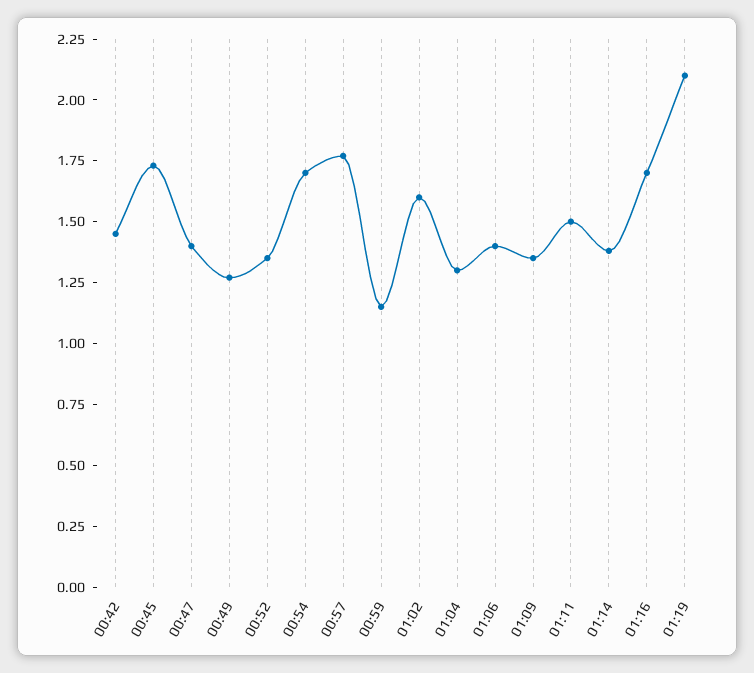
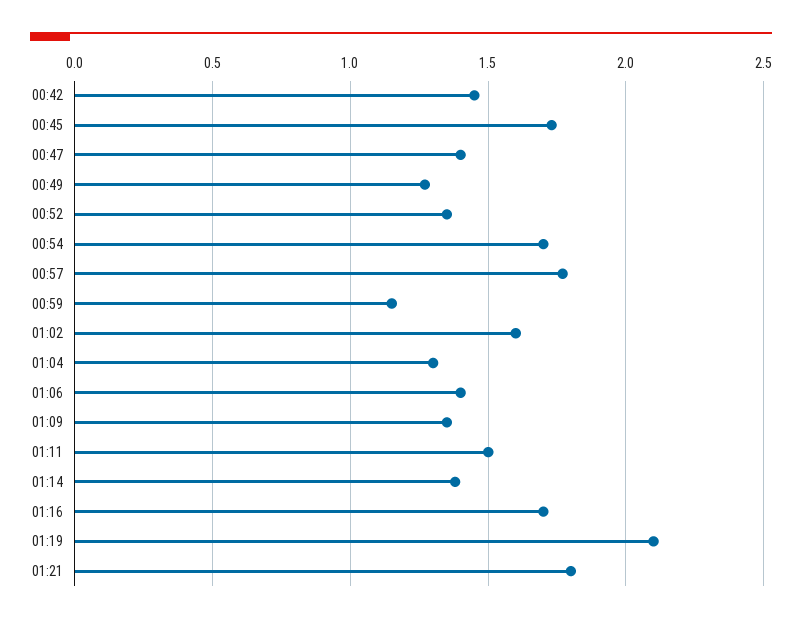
01:21: none -> 1.8

